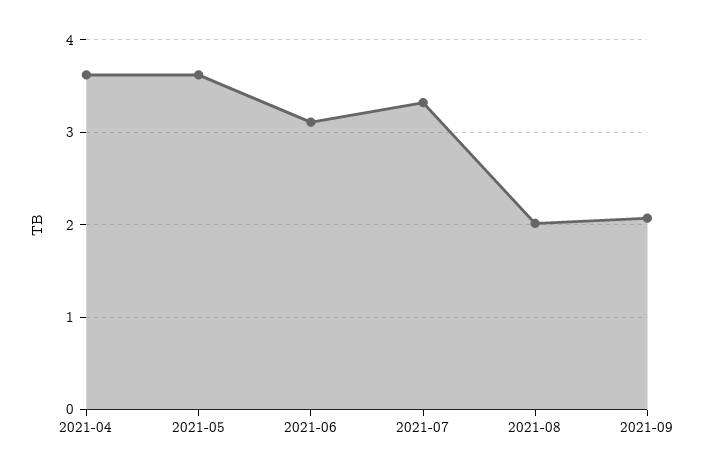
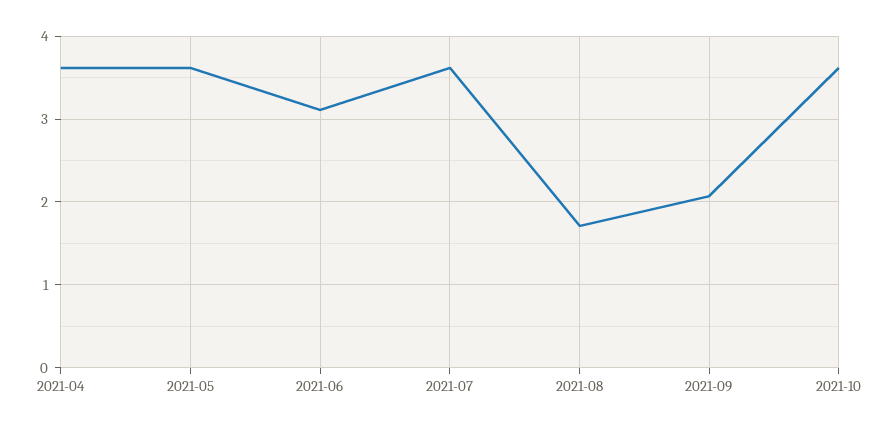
2021-07: 3.3 -> 3.6
2021-08: 2 -> 1.7
2021-10: none -> 3.6

